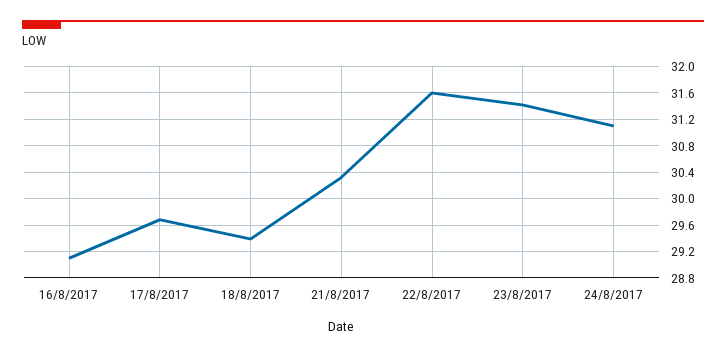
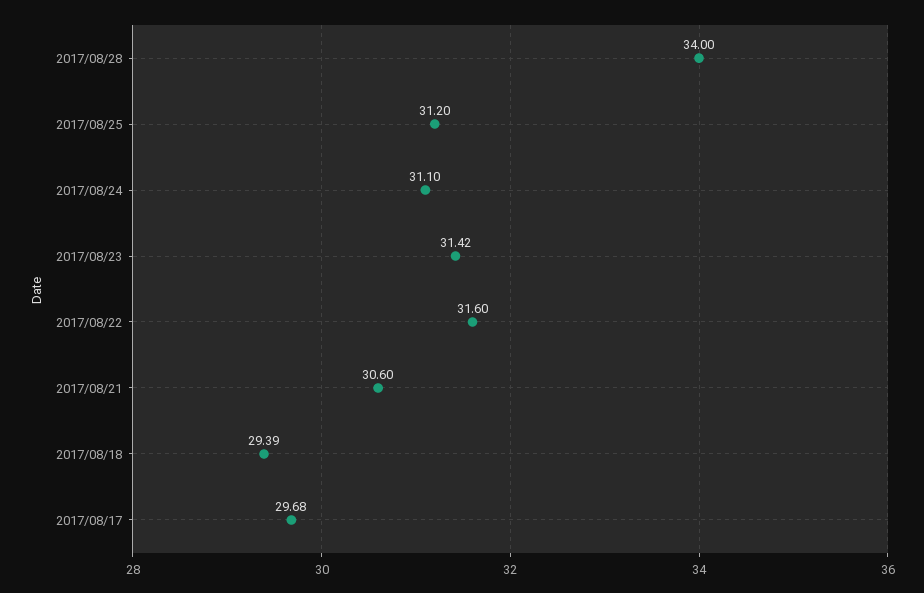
16/8/2017: 29.1 -> none
21/8/2017: 30.3 -> 30.6
2017/08/28: none -> 34
2017/08/25: none -> 31.2

